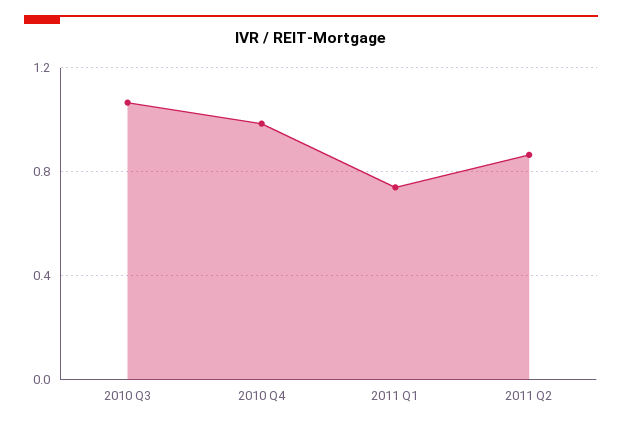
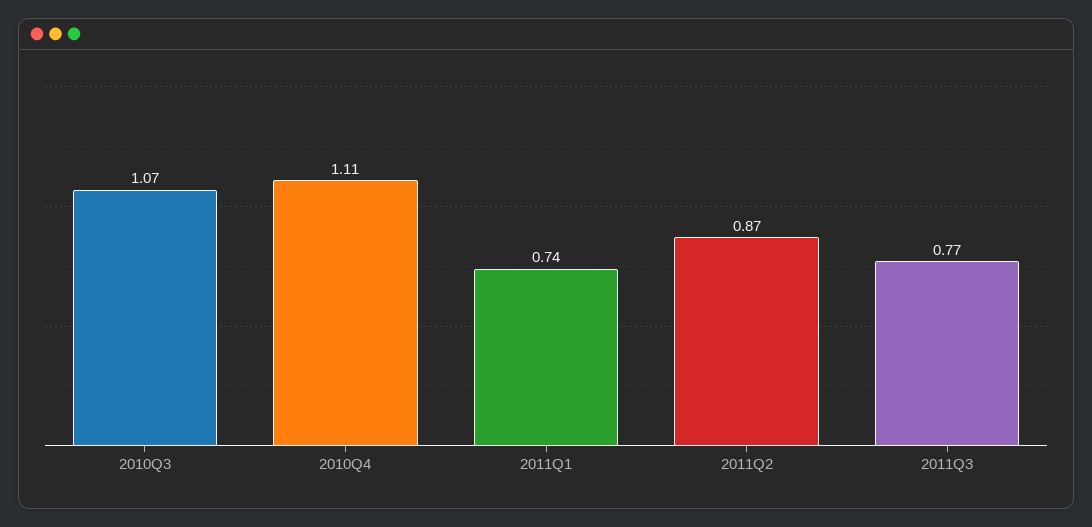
2010 Q4: 1 -> 1.11
2011Q3: none -> 0.77

